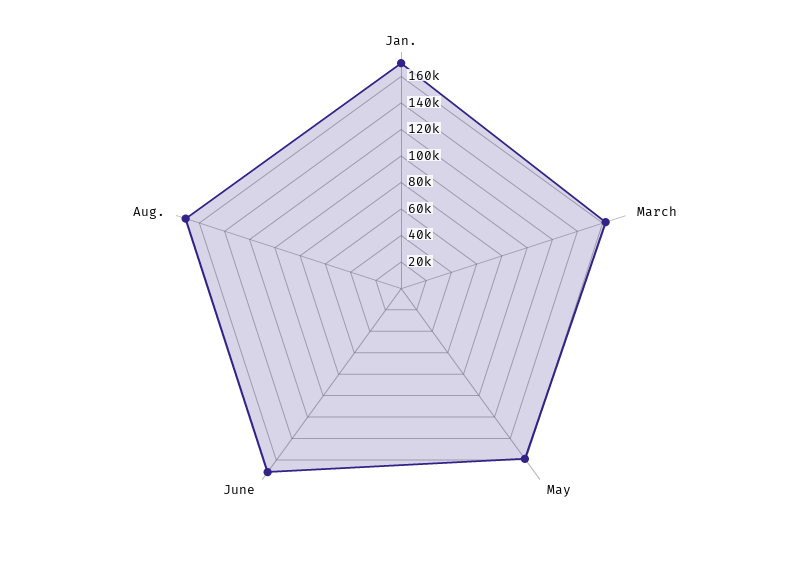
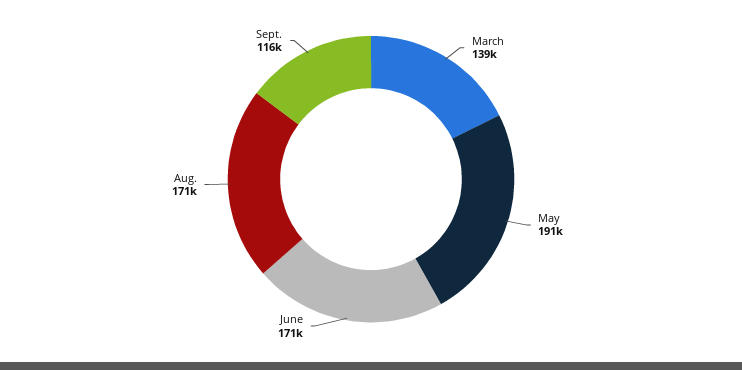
Jan.: 170000 -> none
March: 160000 -> 139000
May: 160000 -> 191000
Sept.: none -> 116000

